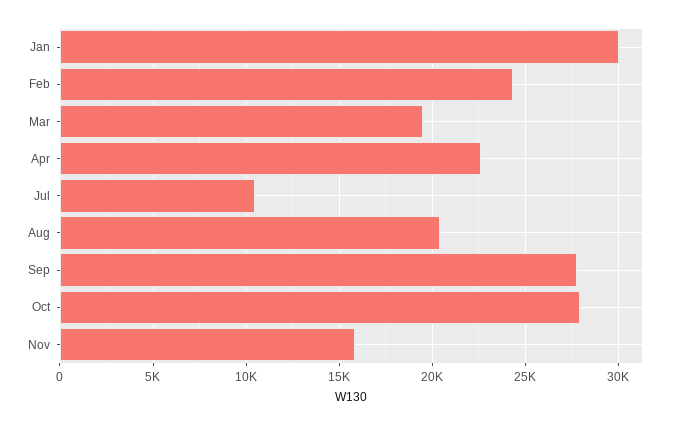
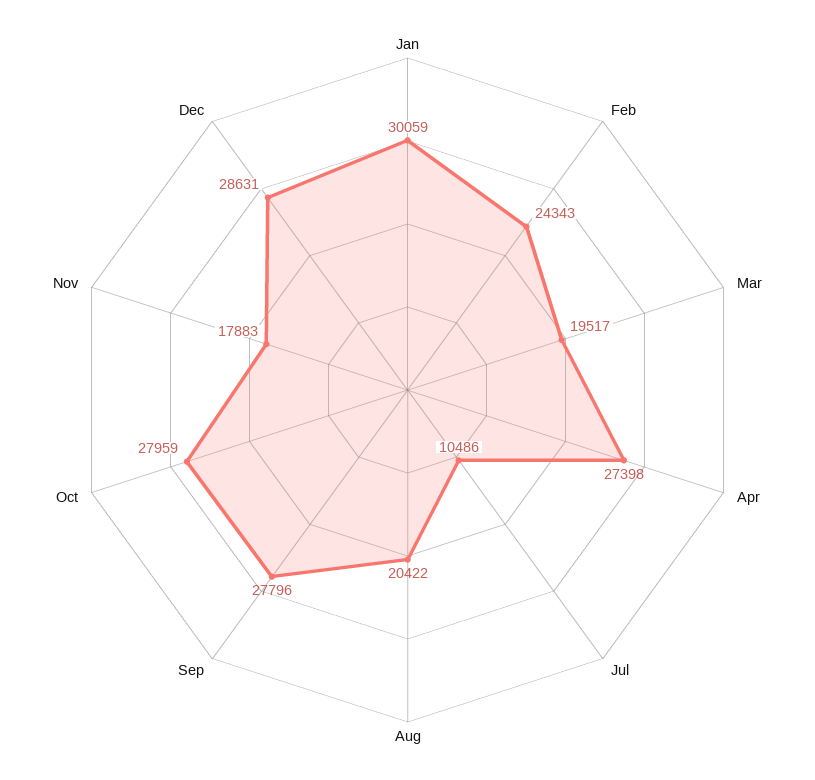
Apr: 22500 -> 27398
Nov: 16000 -> 17883
Dec: none -> 28631

